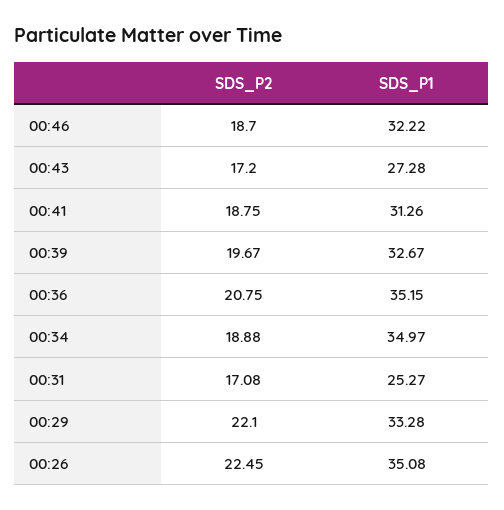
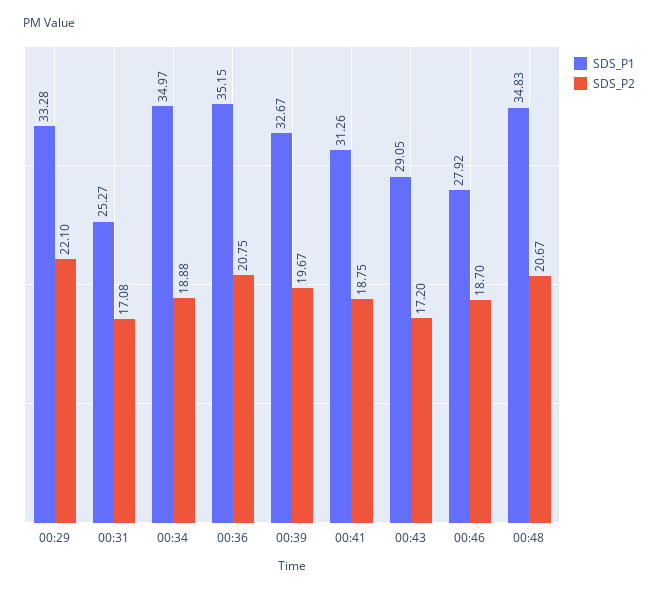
SDS_P1, 00:46: 32.22 -> 27.92
SDS_P1, 00:43: 27.28 -> 29.05
SDS_P2, 00:26: 22.45 -> none
SDS_P1, 00:26: 35.08 -> none
SDS_P1, 00:48: none -> 34.83
SDS_P2, 00:48: none -> 20.67

